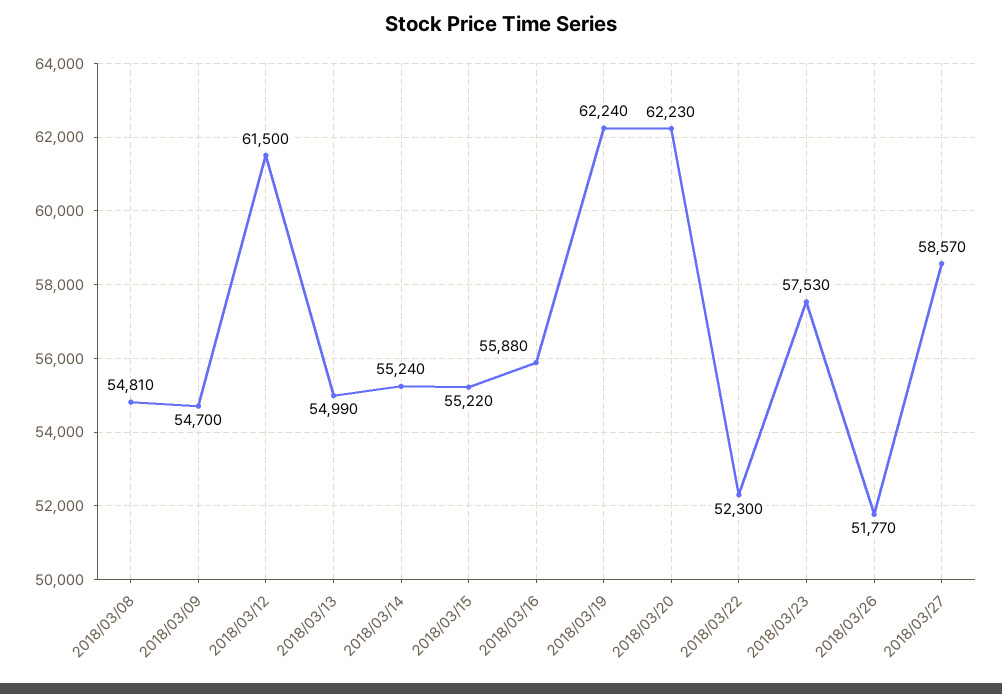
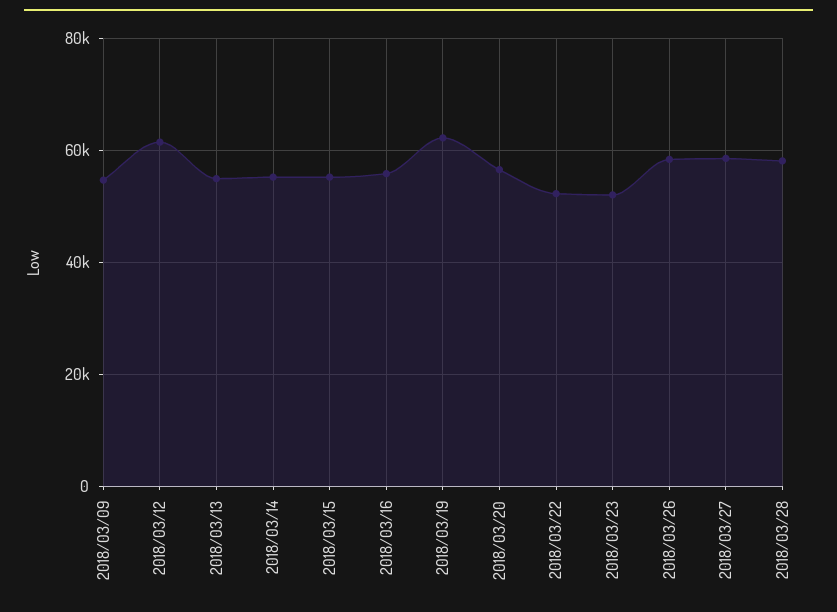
2018/03/08: 54810 -> none
2018/03/20: 62230 -> 56000
2018/03/23: 57530 -> 52000
2018/03/26: 51770 -> 58000
2018/03/28: none -> 58000

